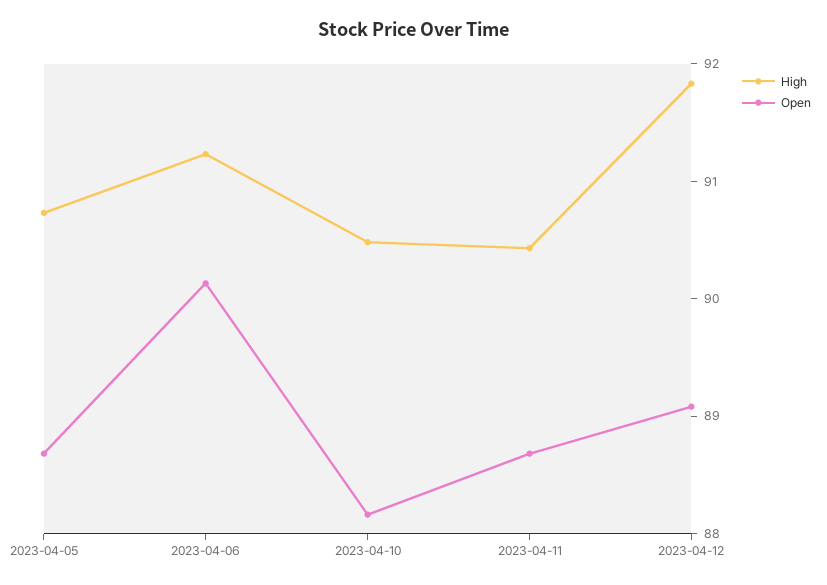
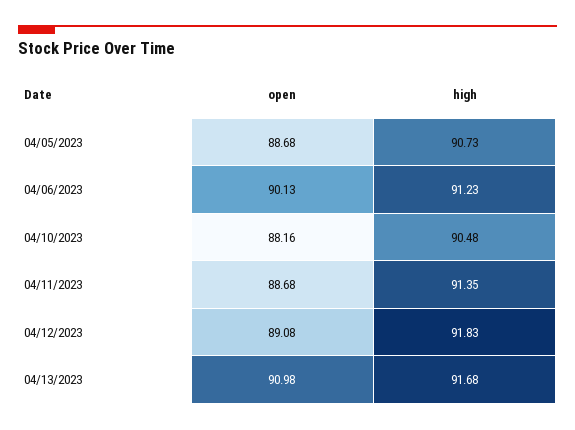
High, 2023-04-11: 90.4 -> 91.35
Open, 04/13/2023: none -> 90.98
High, 04/13/2023: none -> 91.68

